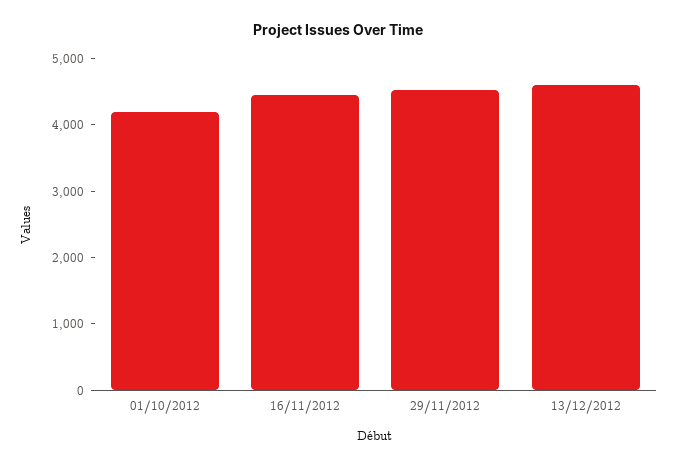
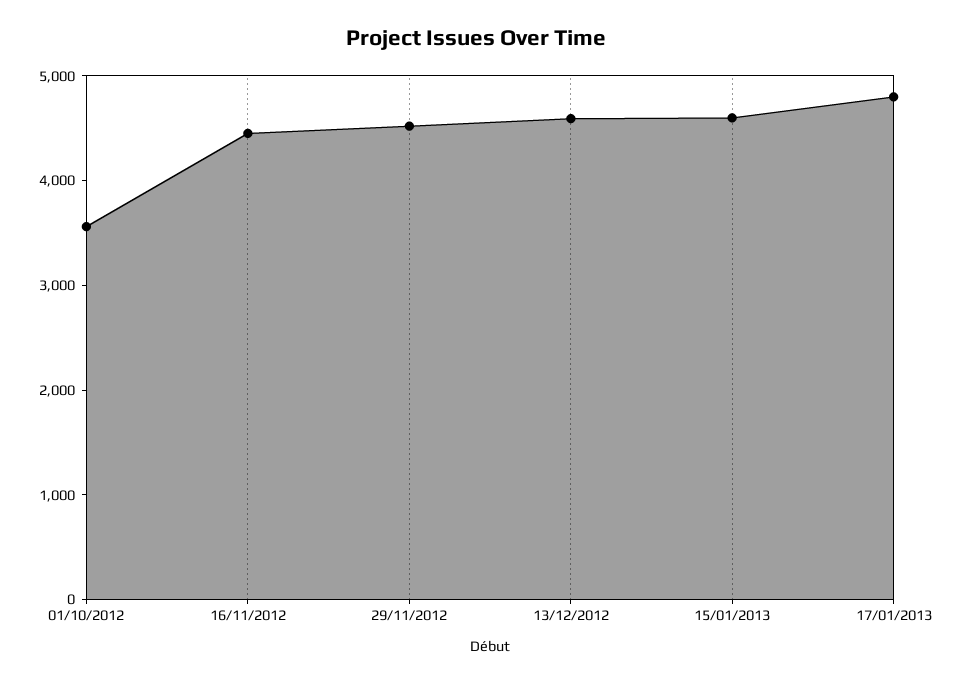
01/10/2012: 4200 -> 3600
15/01/2013: none -> 4600
17/01/2013: none -> 4800

